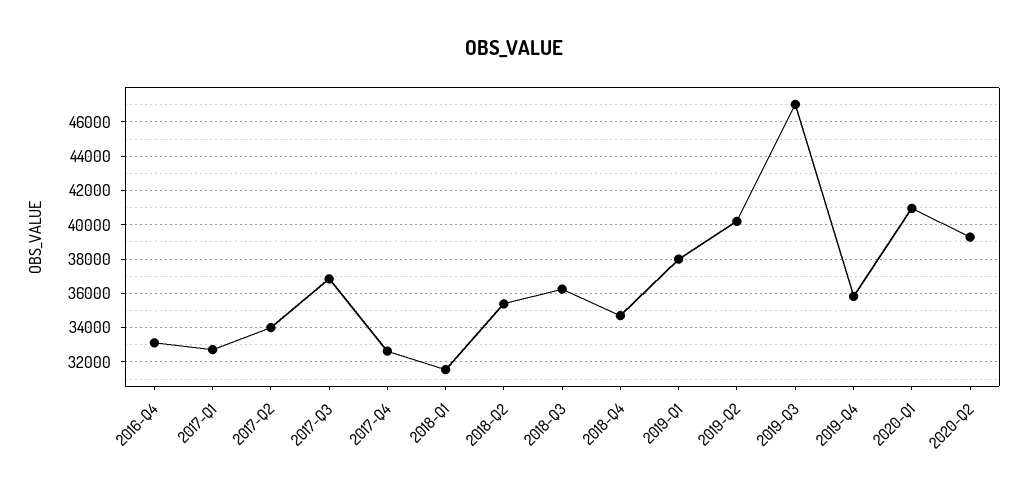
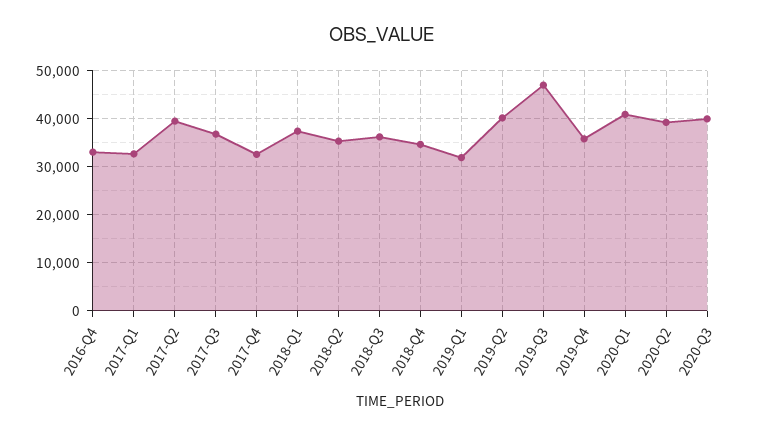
2017-Q2: 34000 -> 40000
2018-Q1: 31500 -> 38000
2019-Q1: 38000 -> 32000
2020-Q3: none -> 40000

